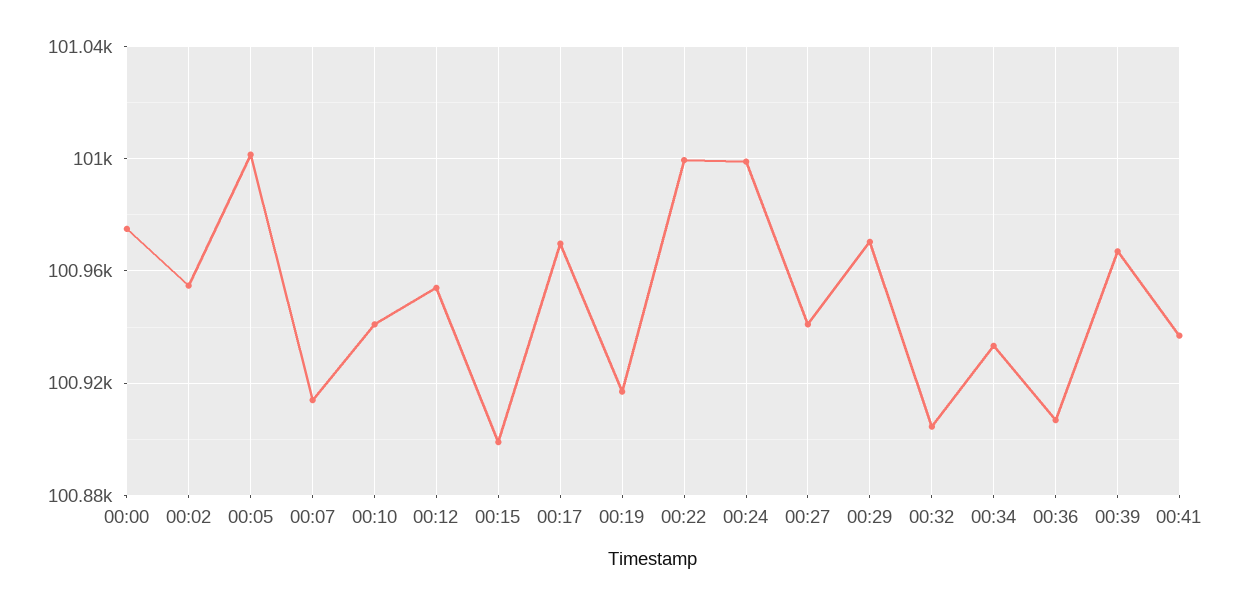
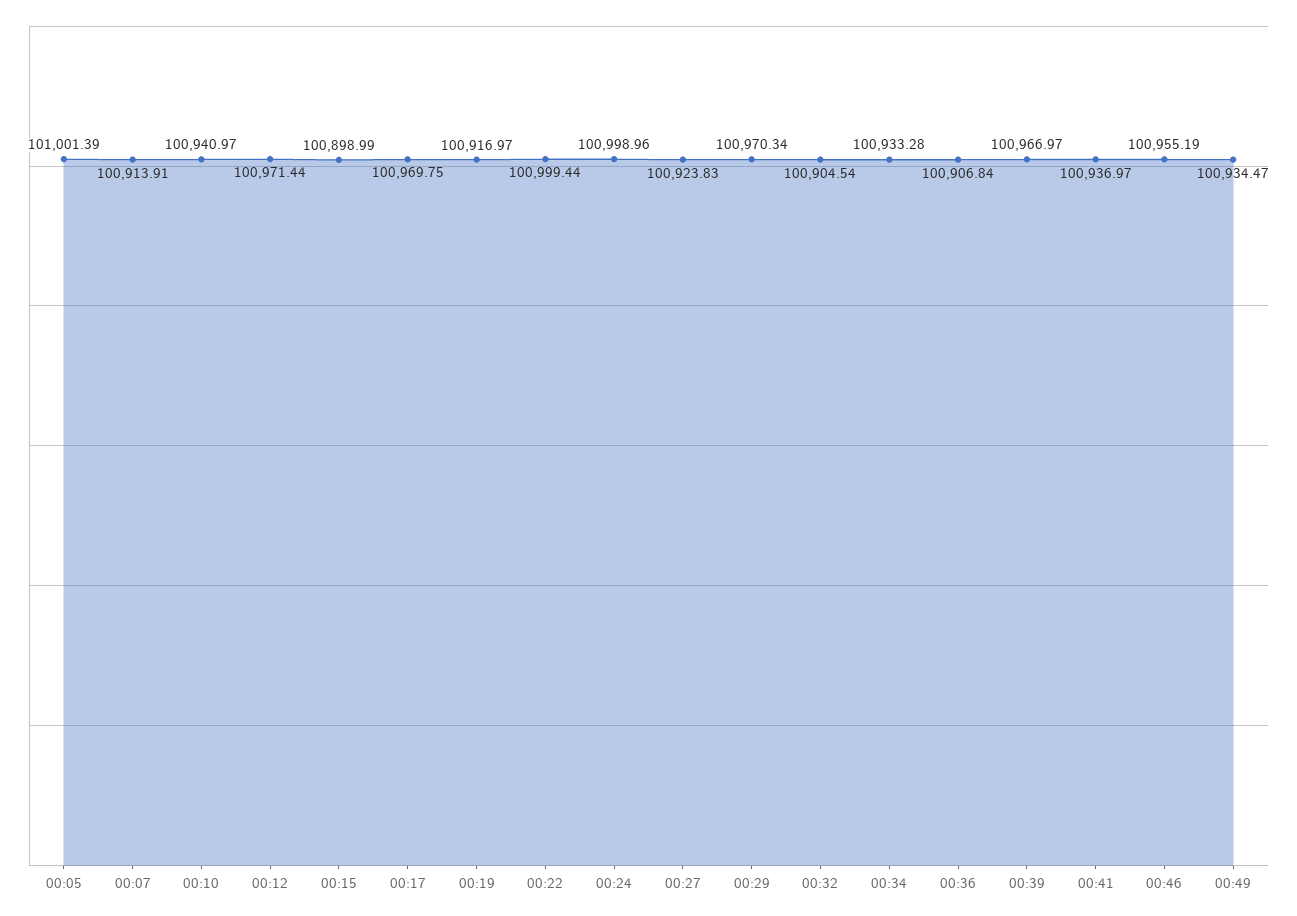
00:00: 100975 -> none
00:02: 100955 -> none
00:12: 100955 -> 100971.44
00:27: 100940 -> 100923.83
00:46: none -> 100955.19
00:49: none -> 100934.47

